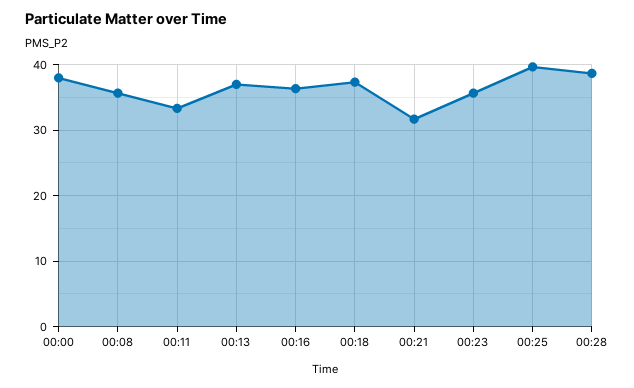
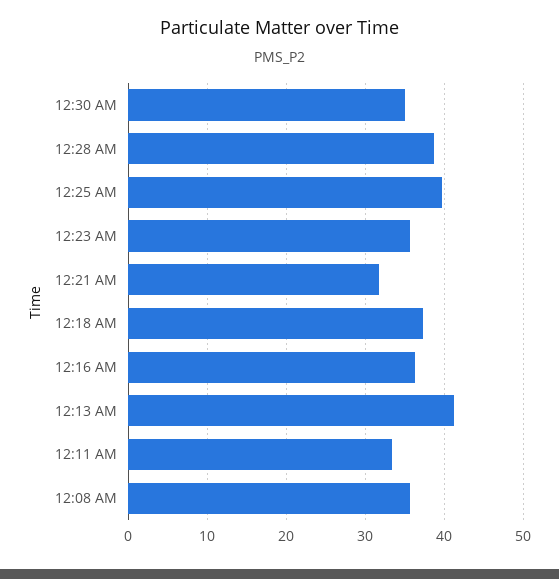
00:00: 38 -> none
00:13: 37 -> 41
12:30 AM: none -> 35

